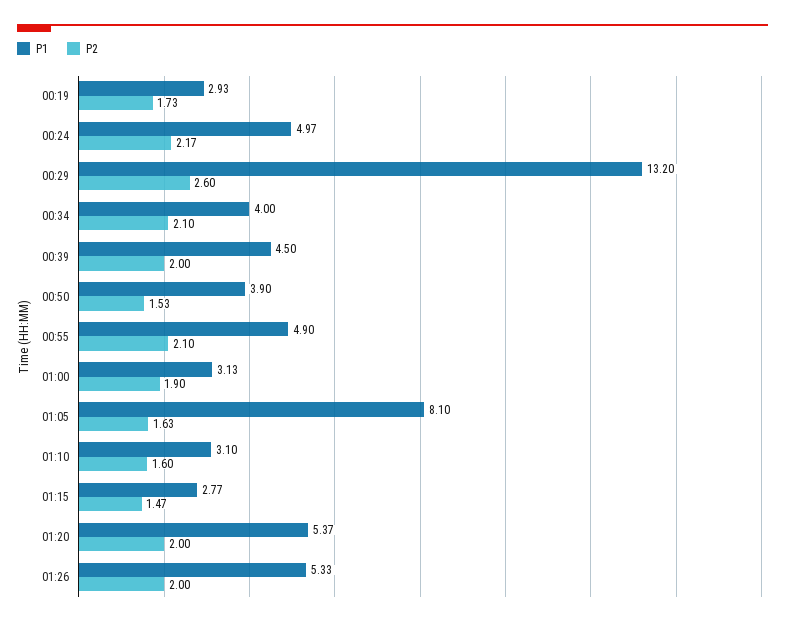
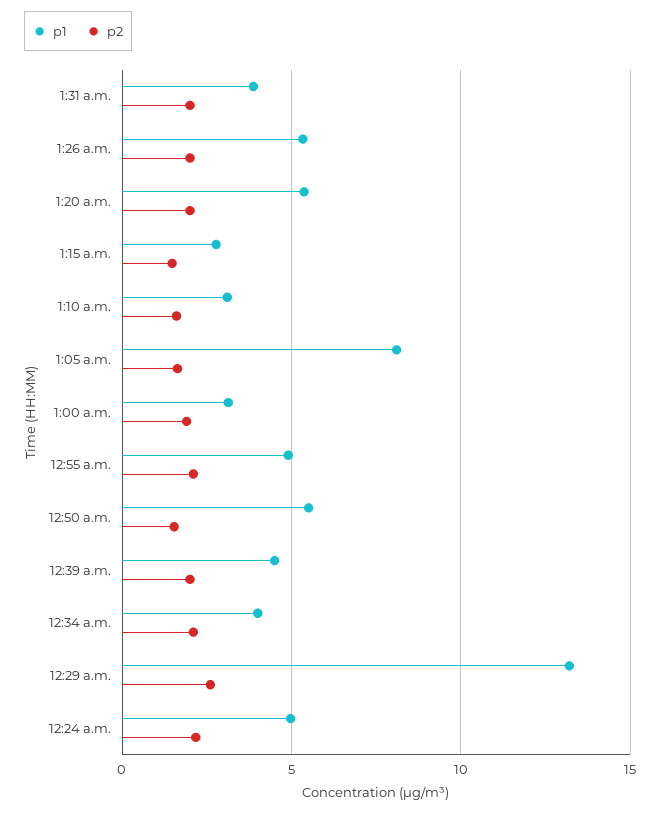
P1, 00:19: 2.93 -> none
P2, 00:19: 1.73 -> none
P1, 00:50: 3.9 -> 5.5
P1, 1:31 a.m.: none -> 4
P2, 1:31 a.m.: none -> 2

